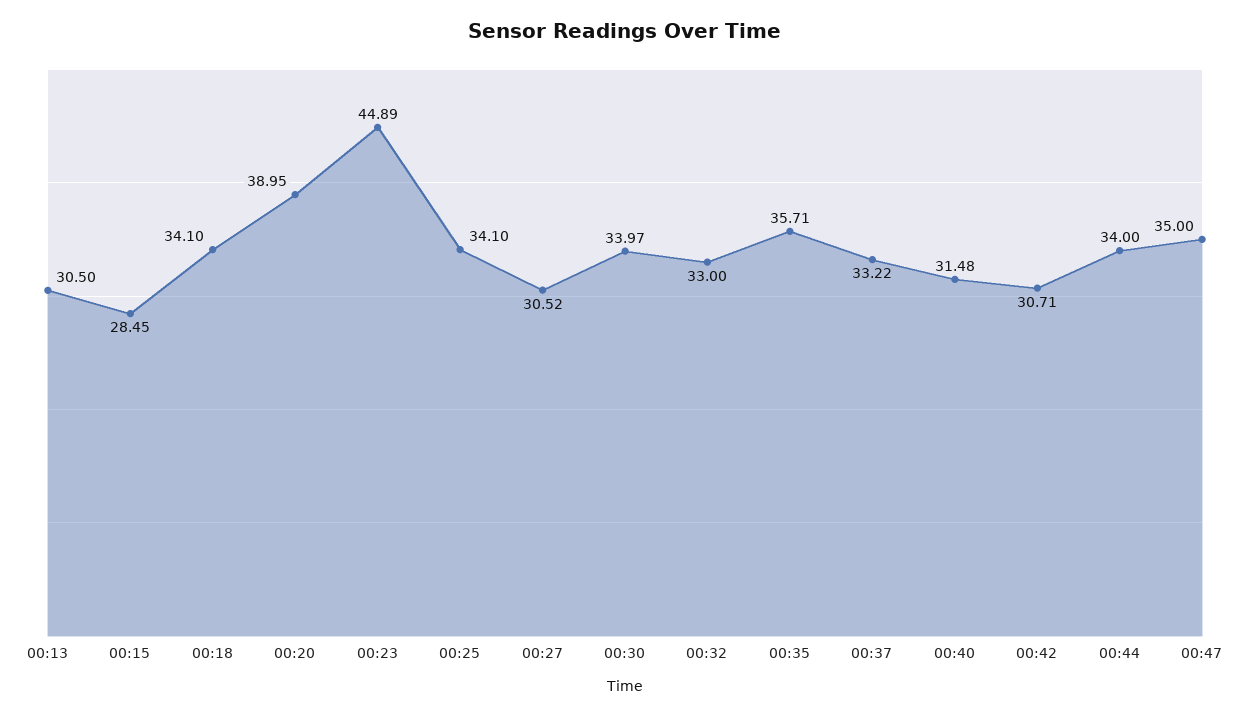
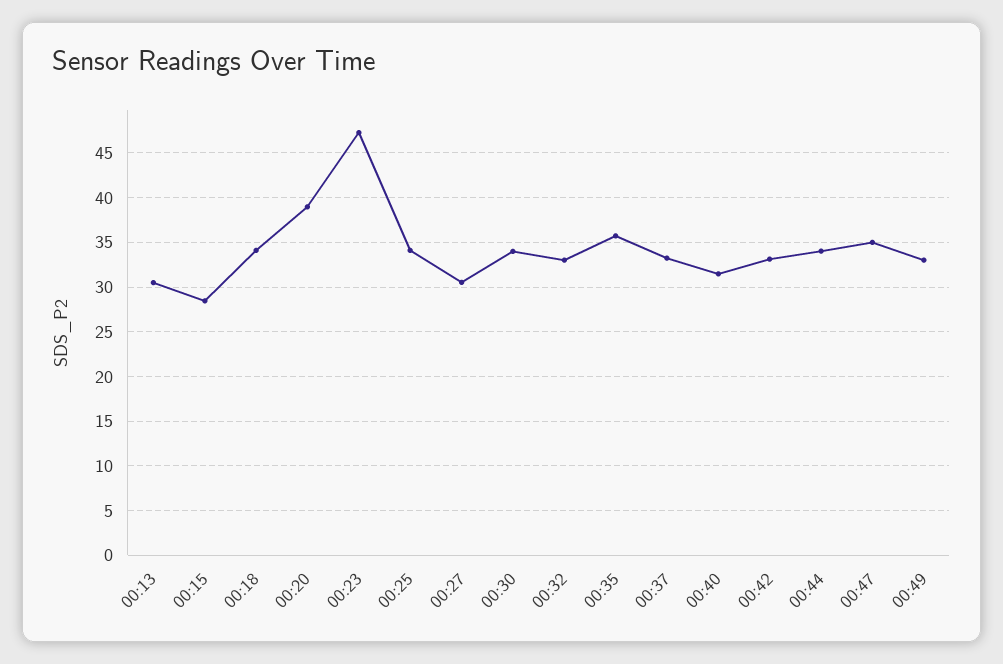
00:23: 44.89 -> 47
00:42: 30.71 -> 33
00:49: none -> 33

